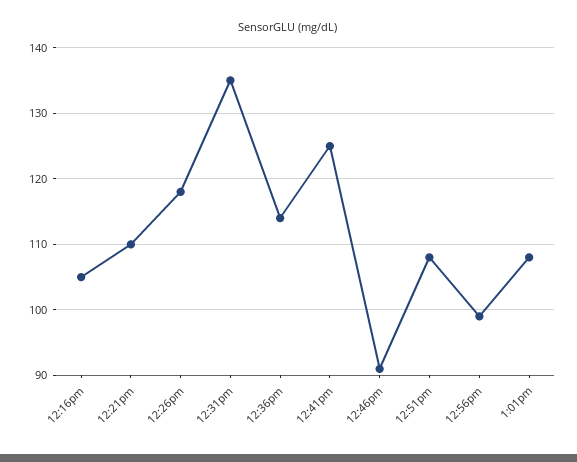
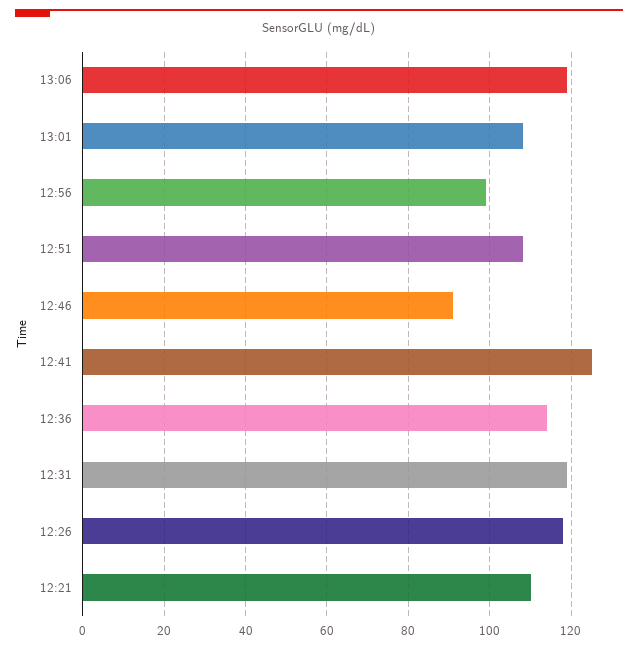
12:16pm: 105 -> none
12:31pm: 135 -> 120
13:06: none -> 120

